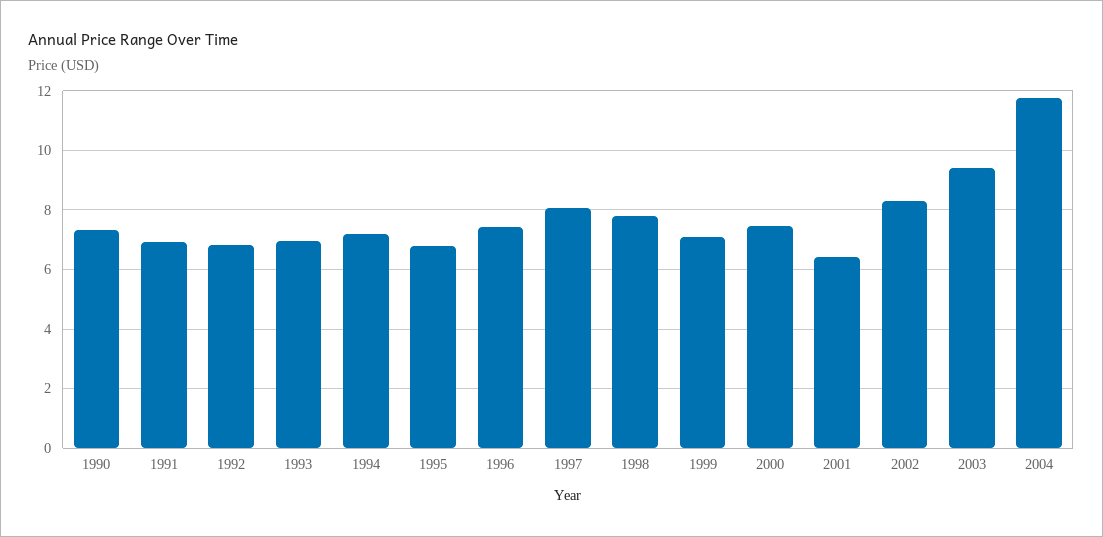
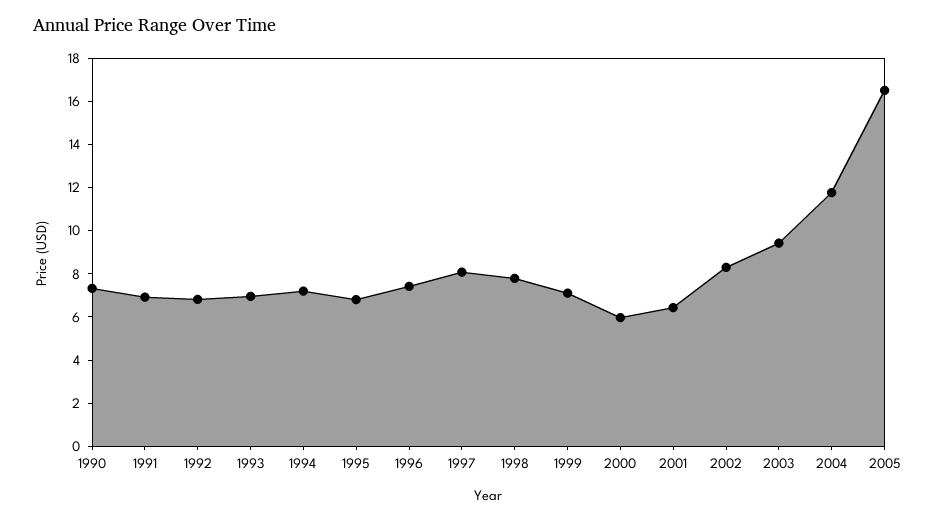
2000: 7.5 -> 6
2005: none -> 16.5

